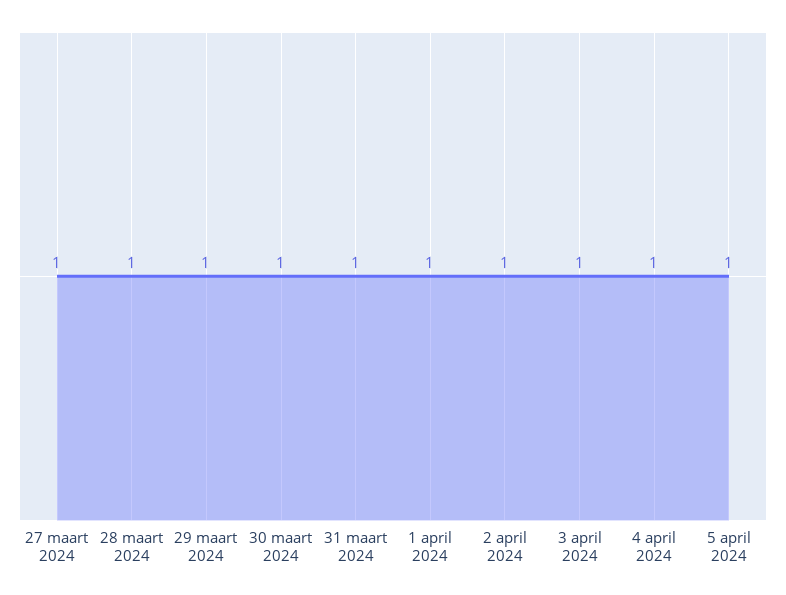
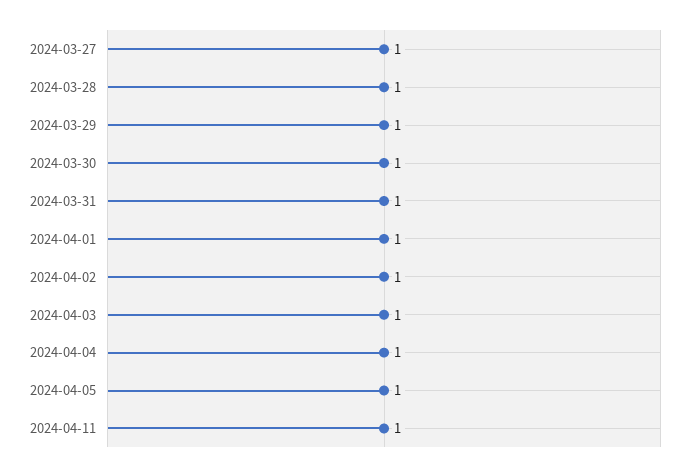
2024-04-11: none -> 1

